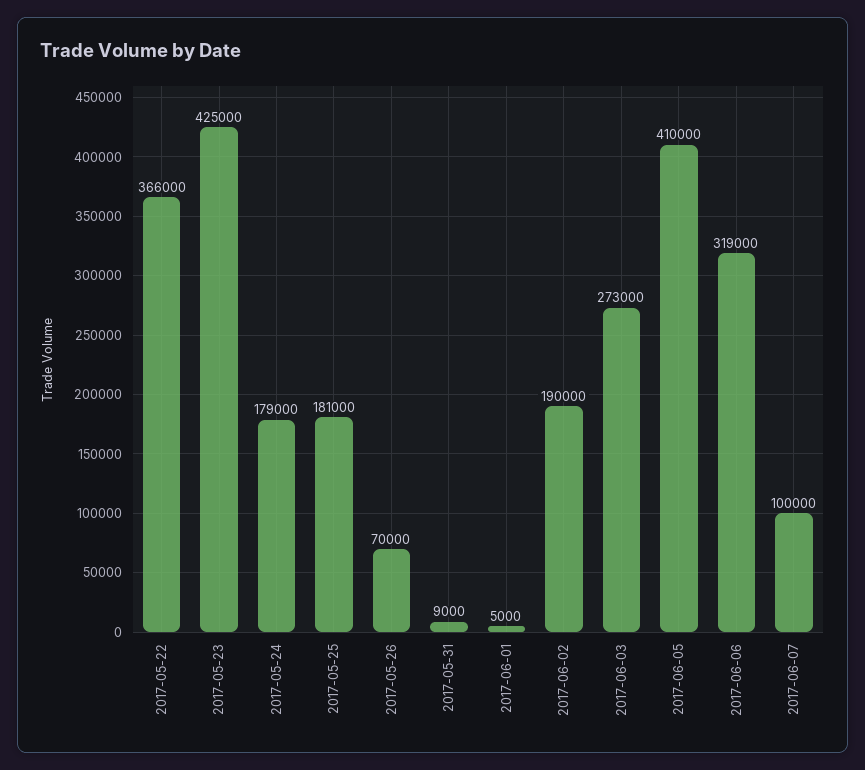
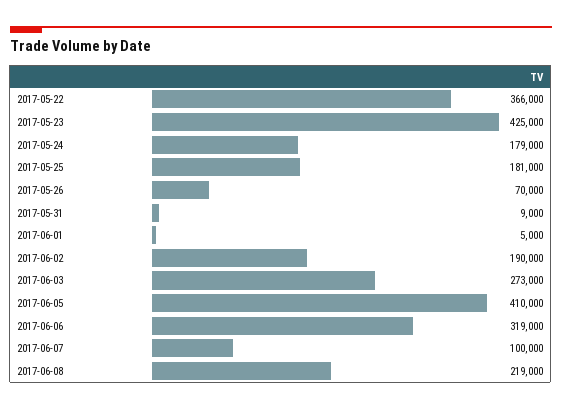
2017-06-08: none -> 219000

